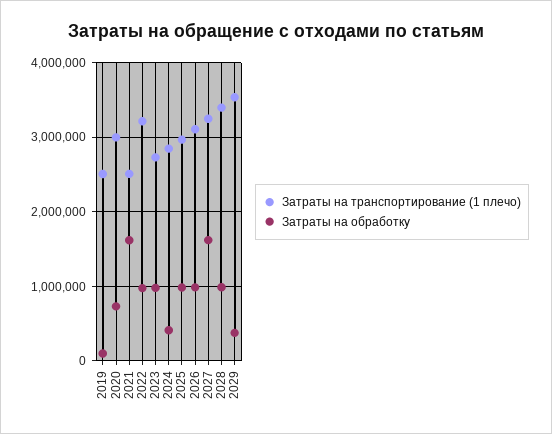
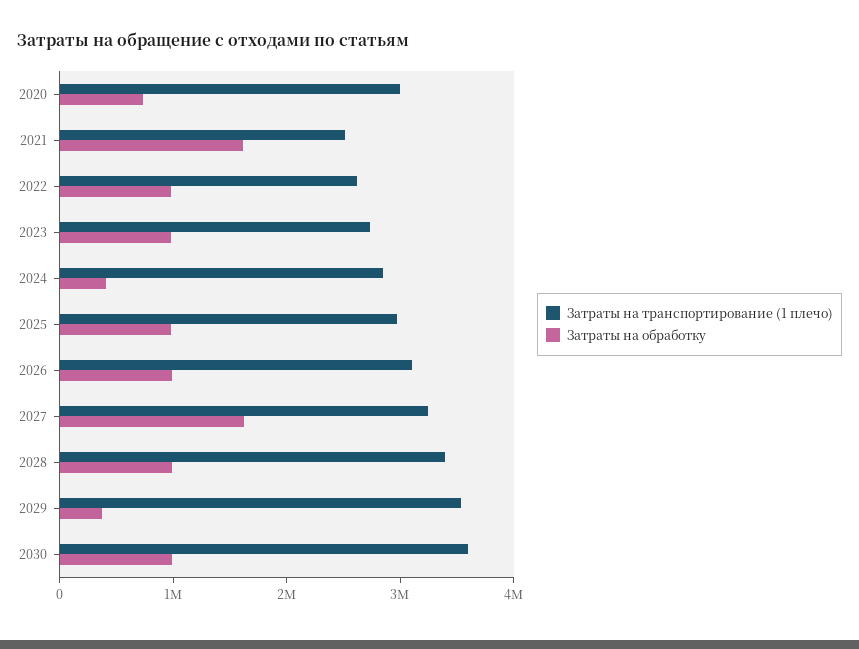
Затраты на транспортирование (1 плечо), 2019: 2500000 -> none
Затраты на обработку, 2019: 100000 -> none
Затраты на транспортирование (1 плечо), 2022: 3200000 -> 2600000
Затраты на транспортирование (1 плечо), 2030: none -> 3600000
Затраты на обработку, 2030: none -> 1000000

